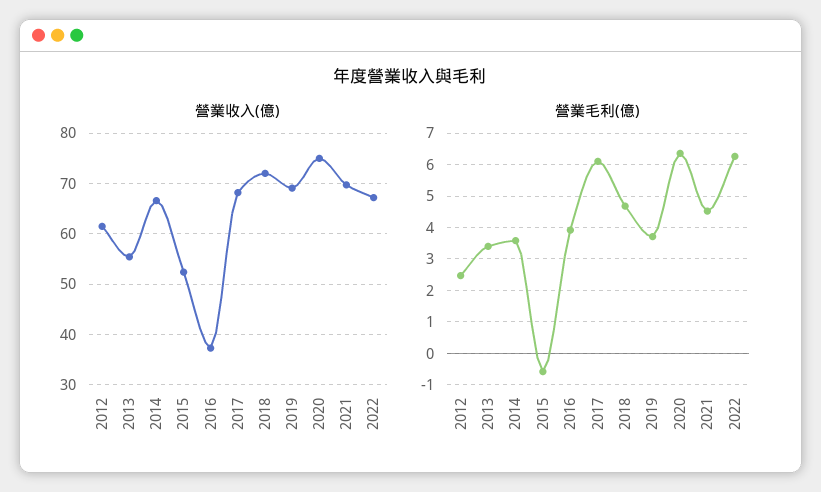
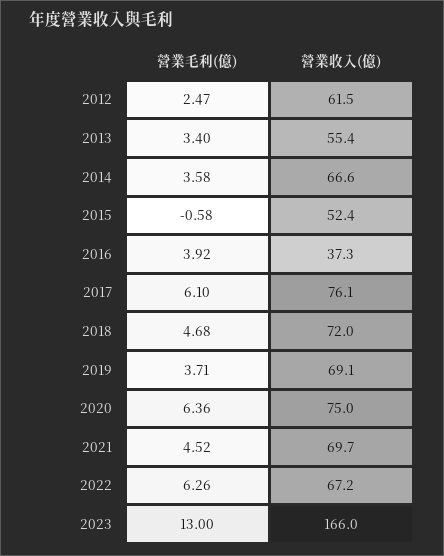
營業收入(億), 2017: 68 -> 76.1
營業毛利(億), 2023: none -> 13
營業收入(億), 2023: none -> 166

